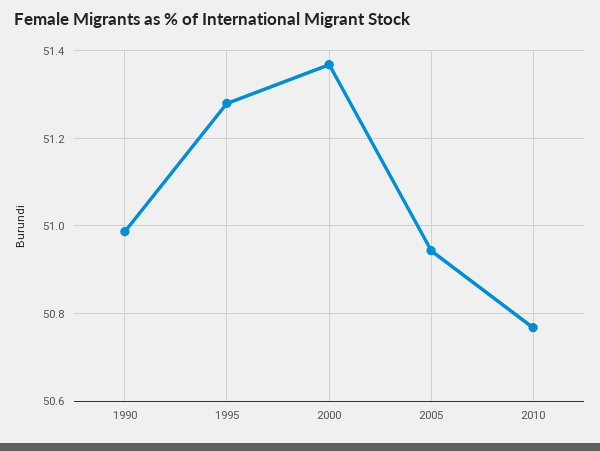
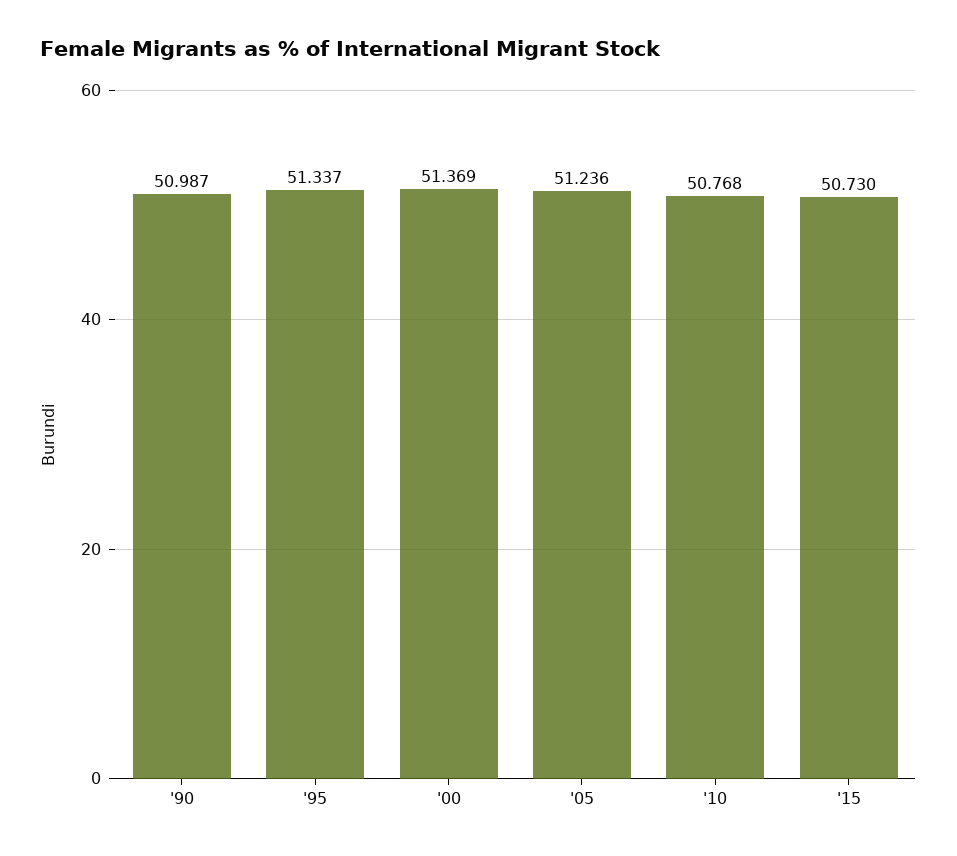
1995: 51.28 -> 51.337
2005: 50.94 -> 51.236
'15: none -> 50.73

